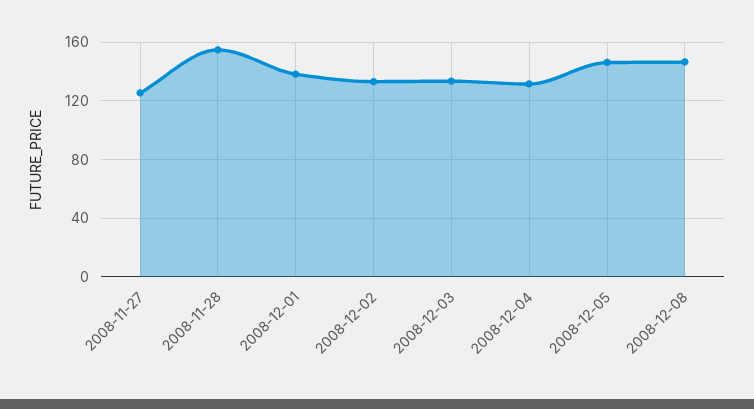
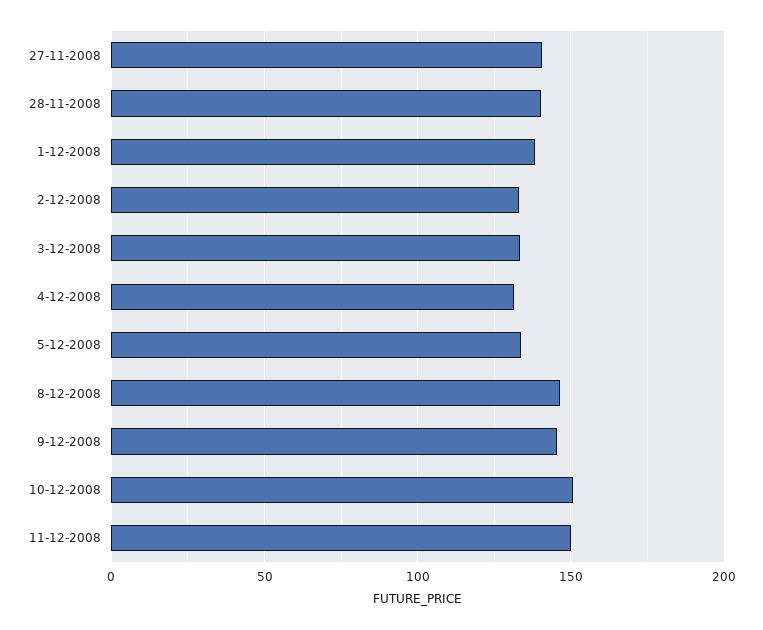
2008-11-27: 125 -> 140
2008-11-28: 155 -> 140
2008-12-05: 145 -> 135
9-12-2008: none -> 145
10-12-2008: none -> 150
11-12-2008: none -> 150

